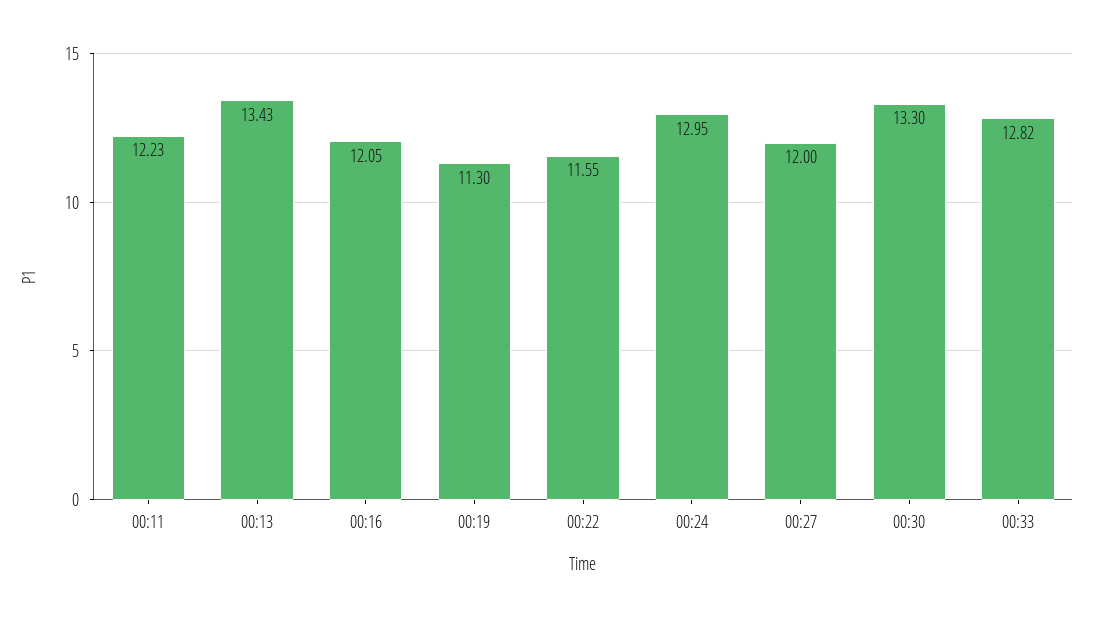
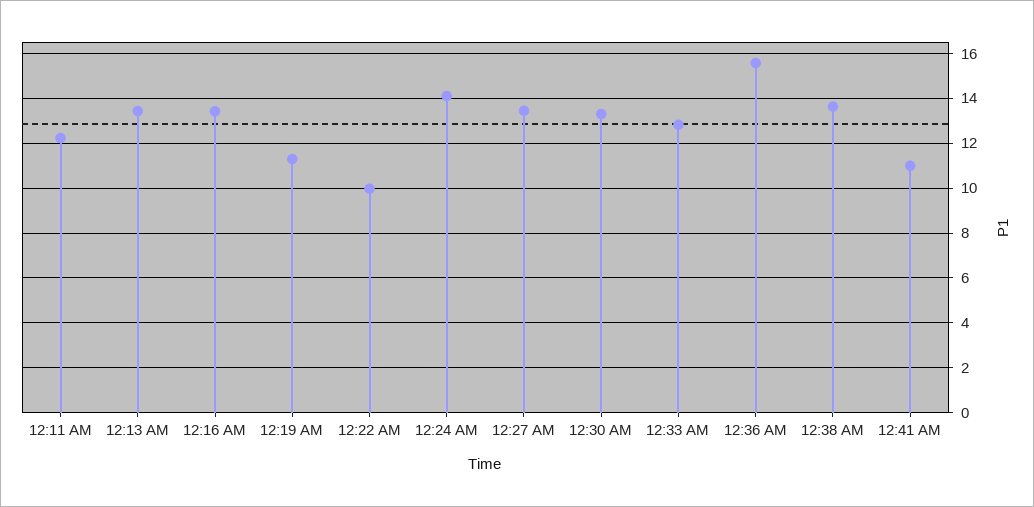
00:16: 12.05 -> 13.5
00:22: 11.55 -> 10
00:24: 12.95 -> 14
00:27: 12 -> 13.5
12:36 AM: none -> 15.5
12:38 AM: none -> 13.5
12:41 AM: none -> 11

